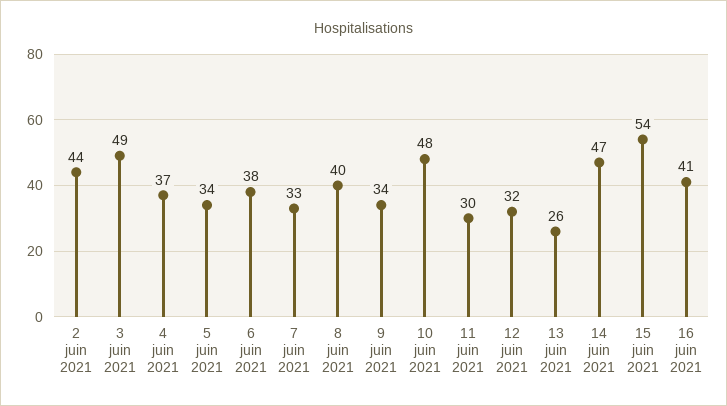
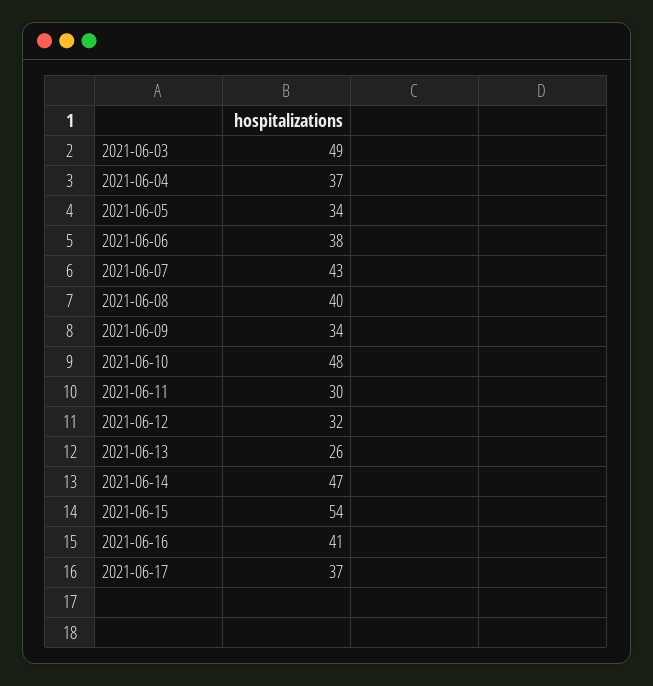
2 juin 2021: 44 -> none
7 juin 2021: 33 -> 43
2021-06-17: none -> 37

